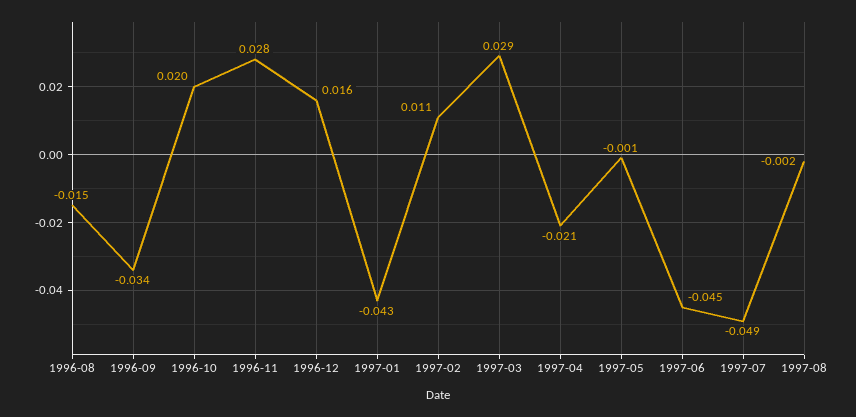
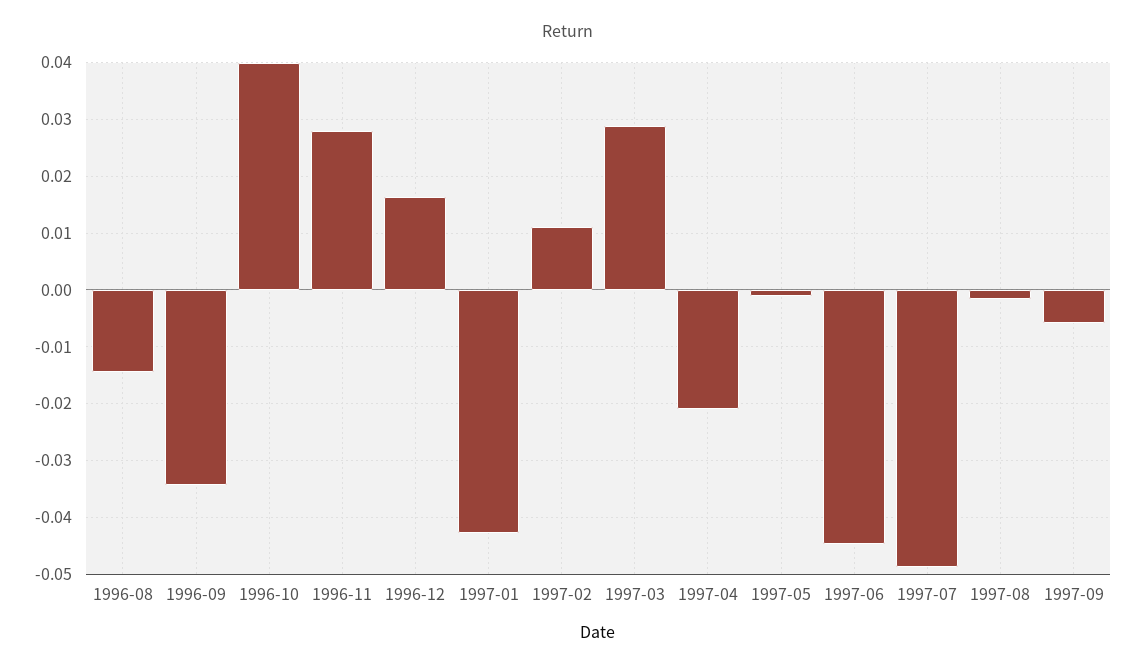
1996-10: 0.02 -> 0.04
1997-09: none -> -0.006

